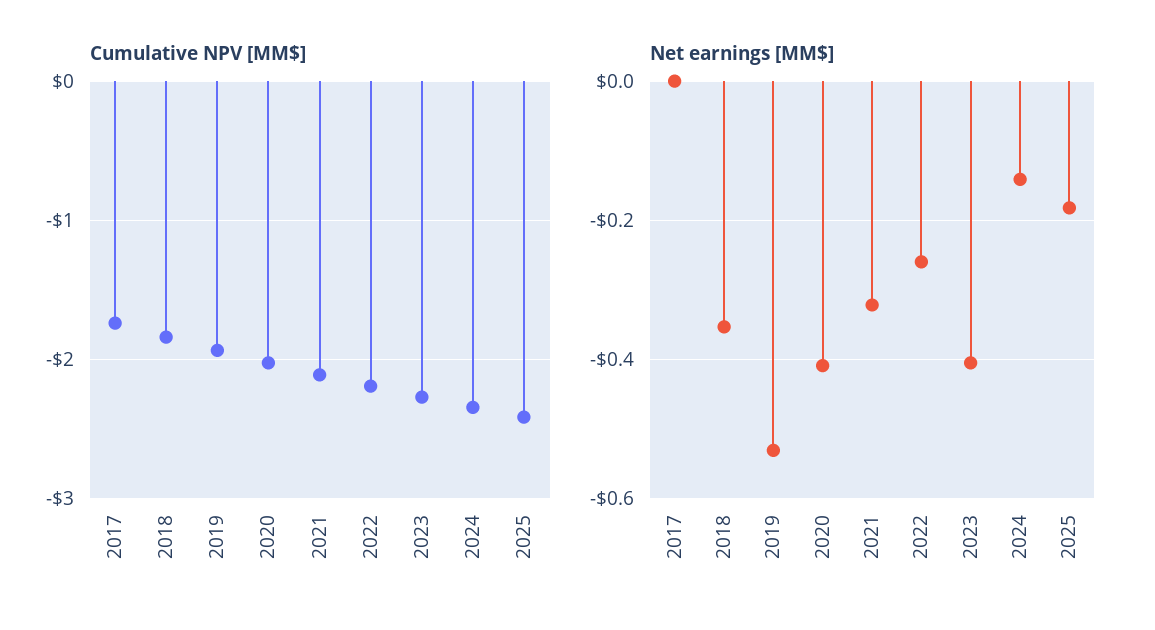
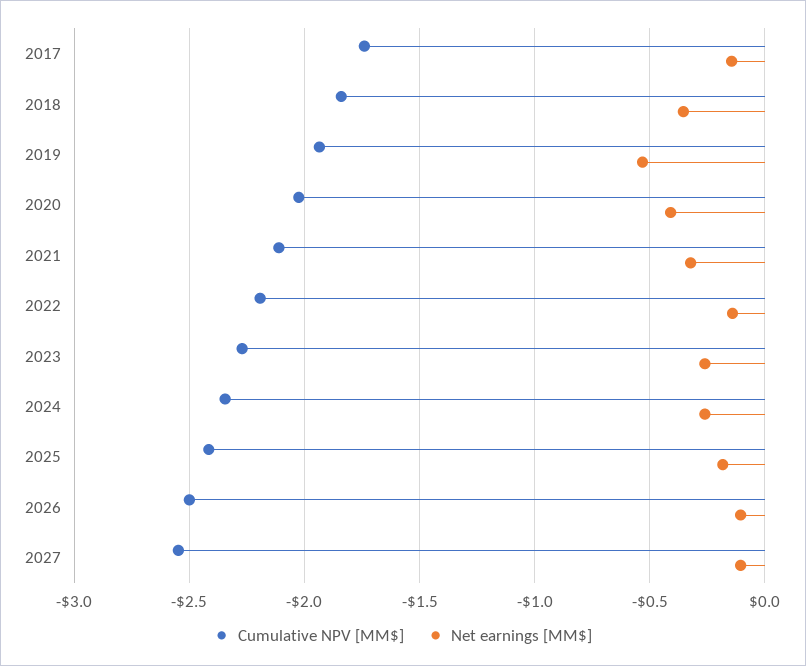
Net earnings [MM$], 2017: 0 -> -0.15
Net earnings [MM$], 2022: -0.26 -> -0.15
Net earnings [MM$], 2023: -0.4 -> -0.25
Net earnings [MM$], 2024: -0.14 -> -0.25
Cumulative NPV [MM$], 2026: none -> -2.5
Net earnings [MM$], 2026: none -> -0.1
Cumulative NPV [MM$], 2027: none -> -2.55
Net earnings [MM$], 2027: none -> -0.1

